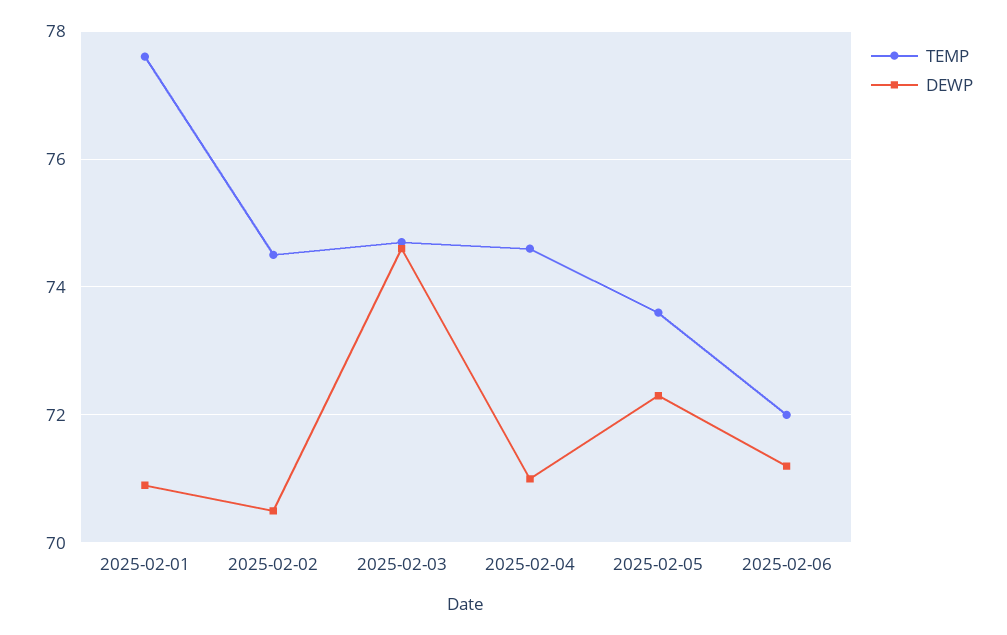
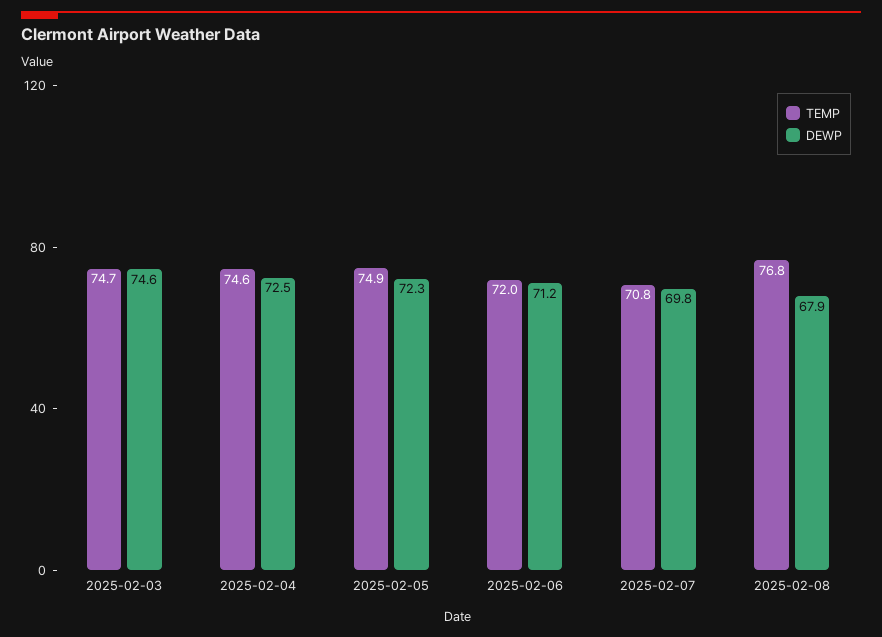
TEMP, 2025-02-01: 77.5 -> none
DEWP, 2025-02-01: 71 -> none
TEMP, 2025-02-02: 74.5 -> none
DEWP, 2025-02-02: 70.5 -> none
DEWP, 2025-02-04: 71 -> 72.5
TEMP, 2025-02-05: 73.5 -> 74.9
TEMP, 2025-02-07: none -> 70.8
DEWP, 2025-02-07: none -> 69.8
TEMP, 2025-02-08: none -> 76.8
DEWP, 2025-02-08: none -> 67.9

